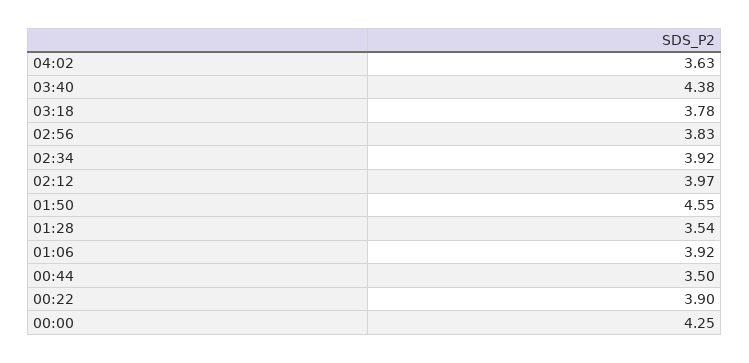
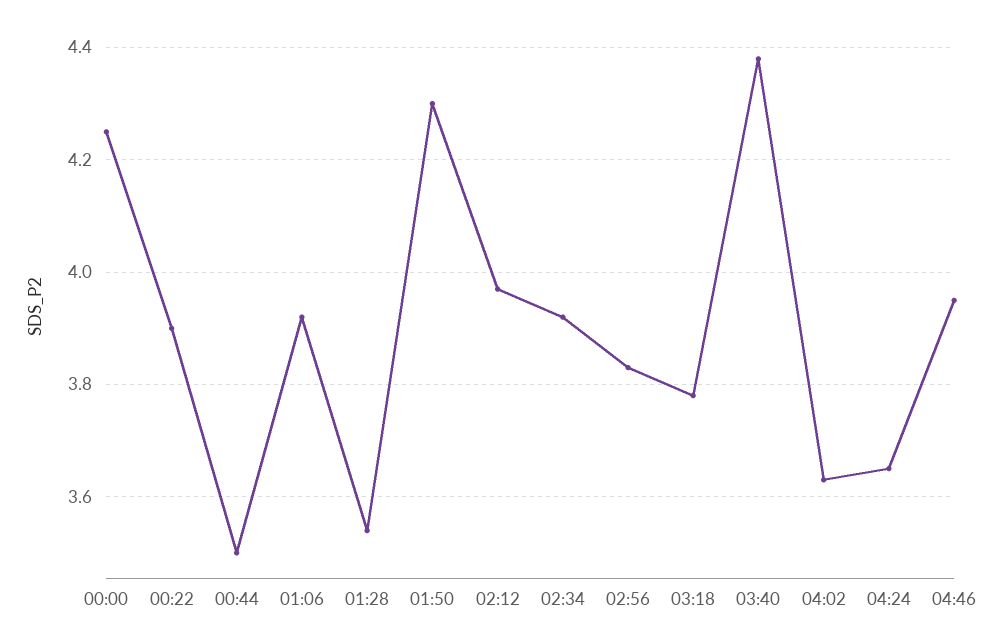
01:50: 4.55 -> 4.3
04:24: none -> 3.65
04:46: none -> 3.95

